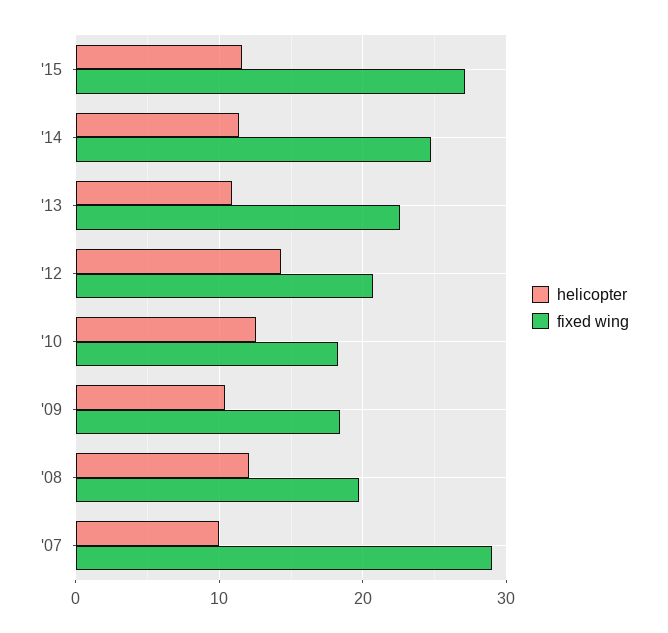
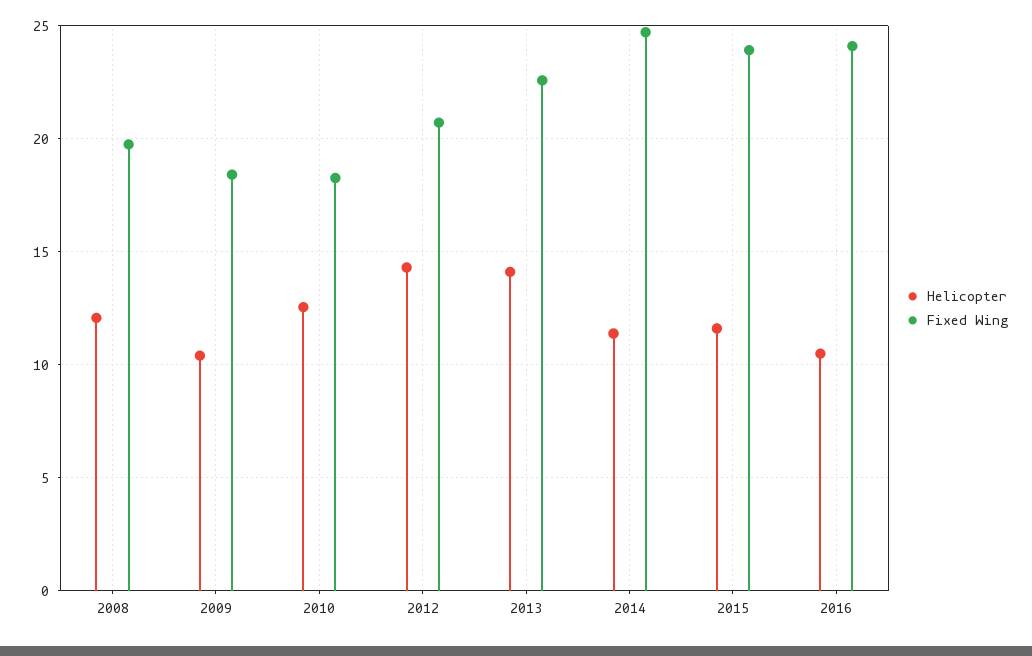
fixed wing, '15: 27 -> 24
helicopter, '13: 11 -> 14
helicopter, '07: 10 -> none
fixed wing, '07: 29 -> none
helicopter, 2016: none -> 10.5
fixed wing, 2016: none -> 24

